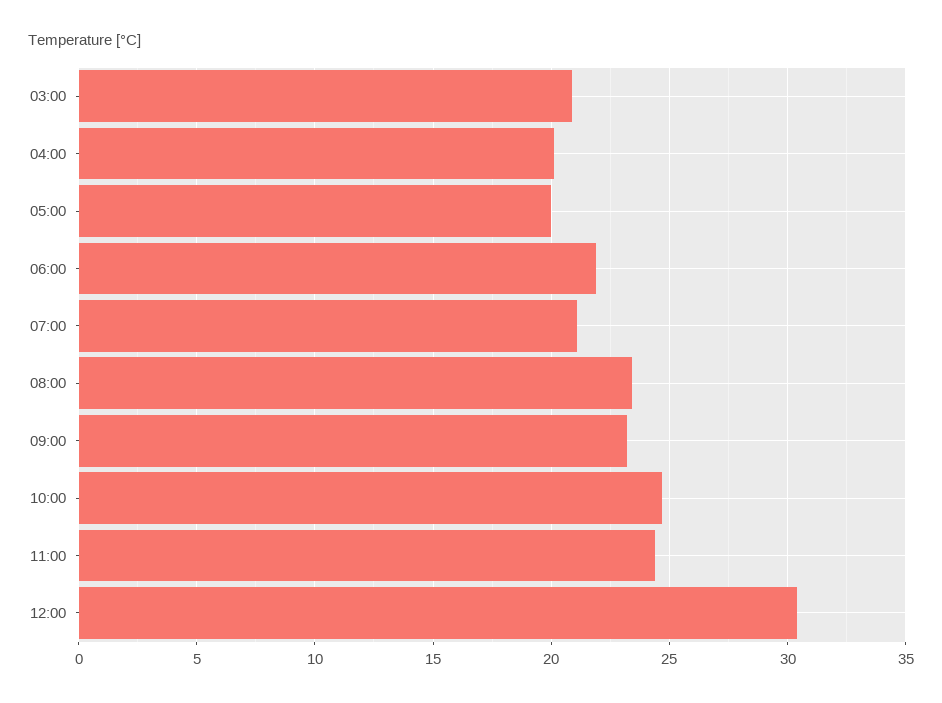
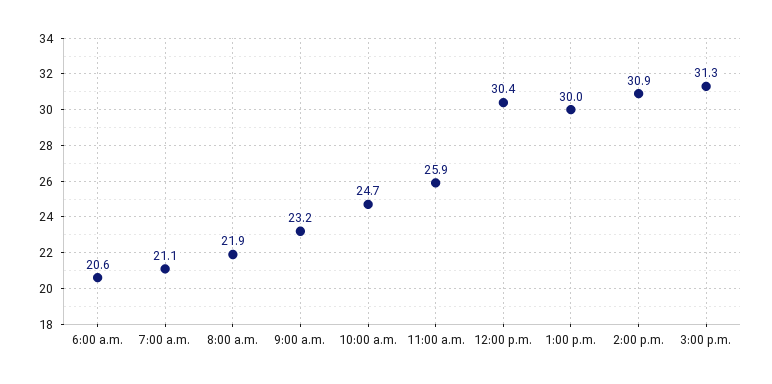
03:00: 21 -> none
04:00: 20 -> none
05:00: 20 -> none
06:00: 22 -> 20.6
08:00: 23.5 -> 21.9
11:00: 24.5 -> 25.9
1:00 p.m.: none -> 30
2:00 p.m.: none -> 30.9
3:00 p.m.: none -> 31.3

